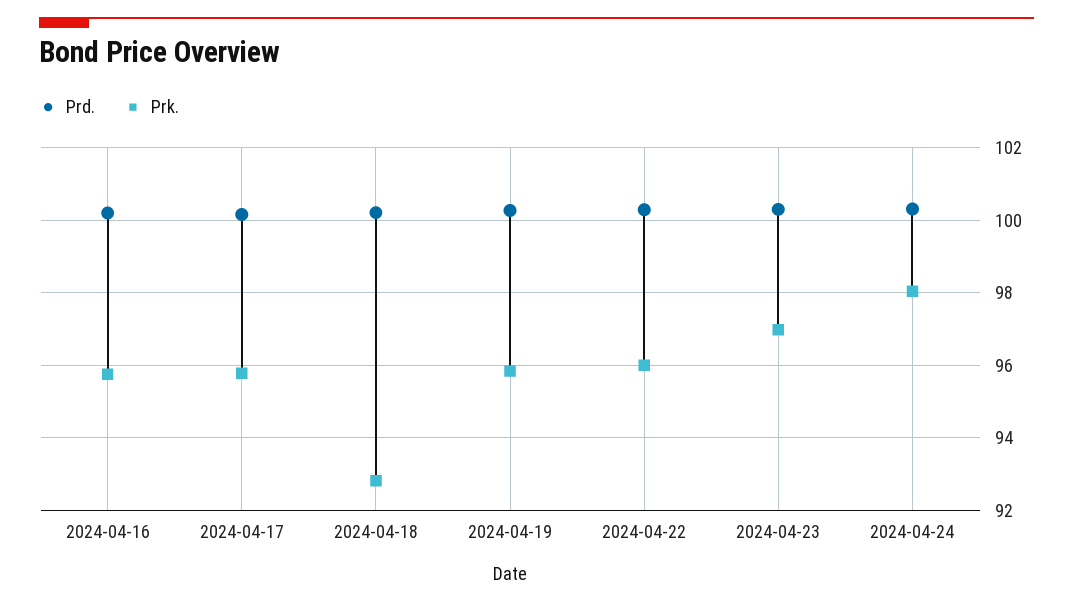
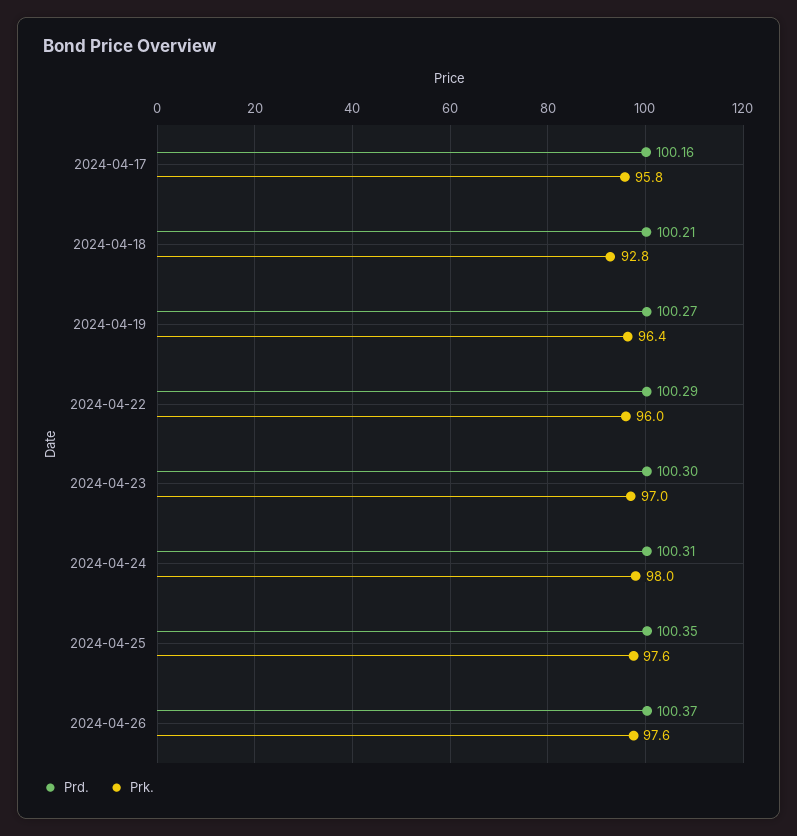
Prd., 2024-04-16: 100.2 -> none
Prk., 2024-04-16: 95.8 -> none
Prk., 2024-04-19: 95.8 -> 96.4
Prd., 2024-04-25: none -> 100.35
Prk., 2024-04-25: none -> 97.6
Prd., 2024-04-26: none -> 100.37
Prk., 2024-04-26: none -> 97.6

